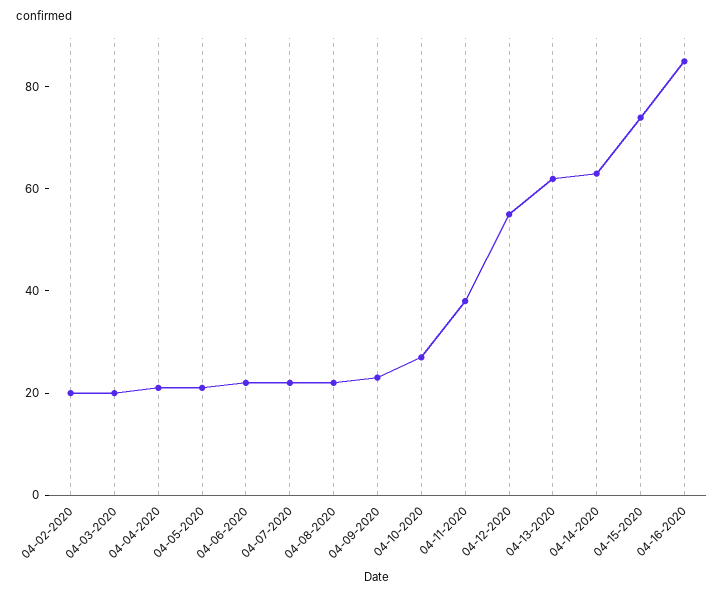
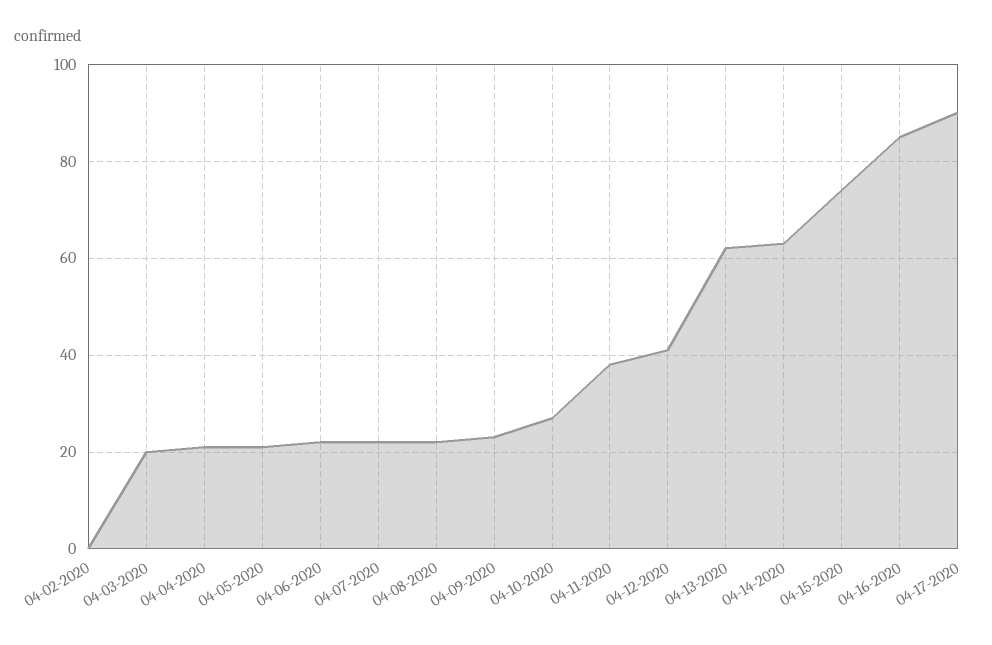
04-02-2020: 20 -> 0
04-12-2020: 55 -> 40
04-17-2020: none -> 90

